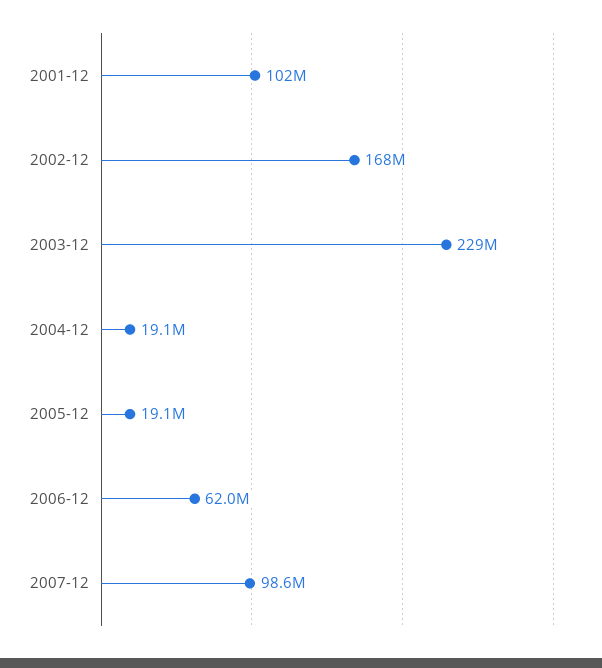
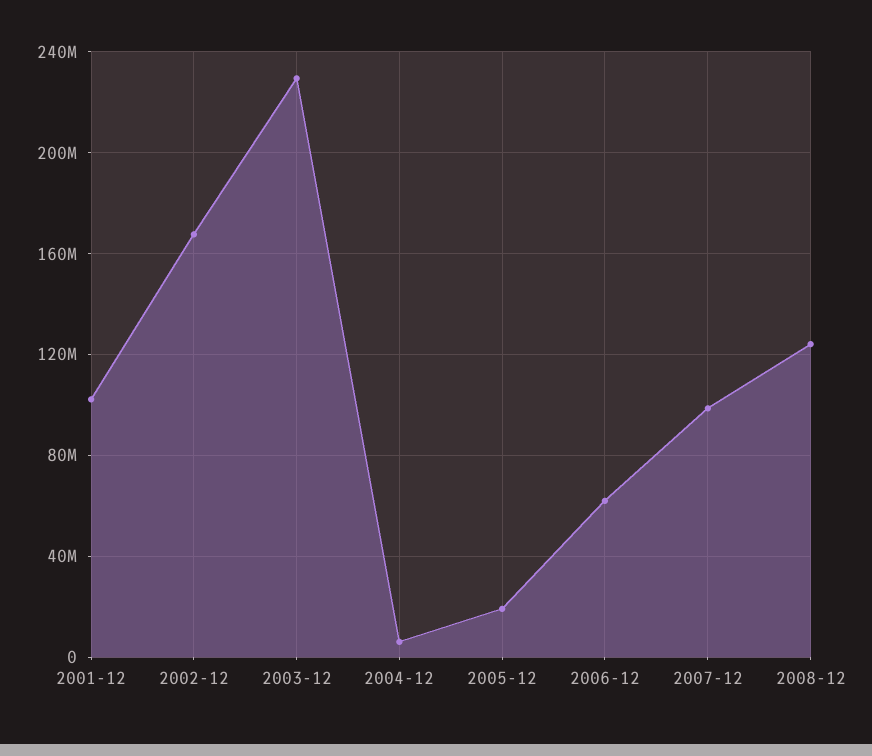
2004-12: 19100000 -> 5000000
2008-12: none -> 125000000

